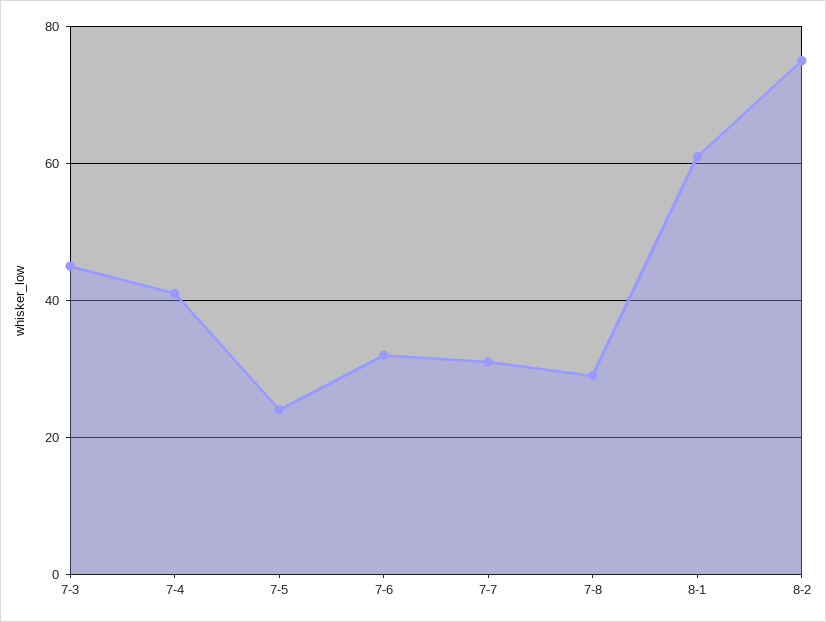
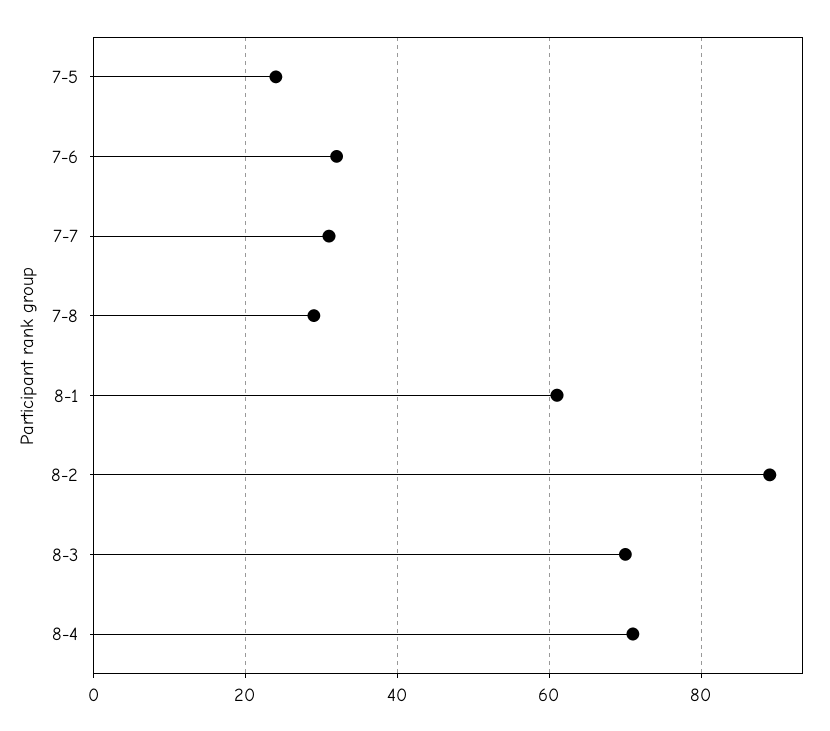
7-3: 45 -> none
7-4: 40 -> none
8-2: 75 -> 90
8-3: none -> 70
8-4: none -> 70

